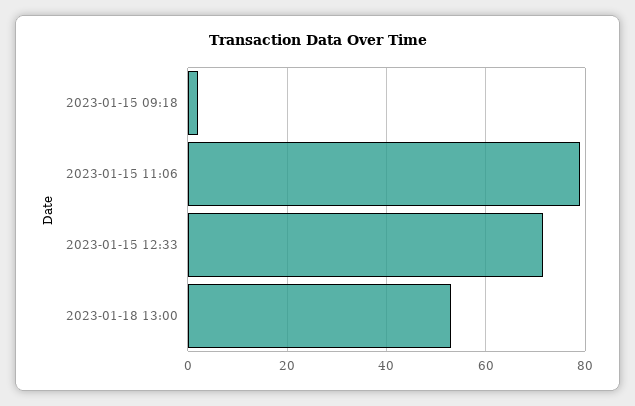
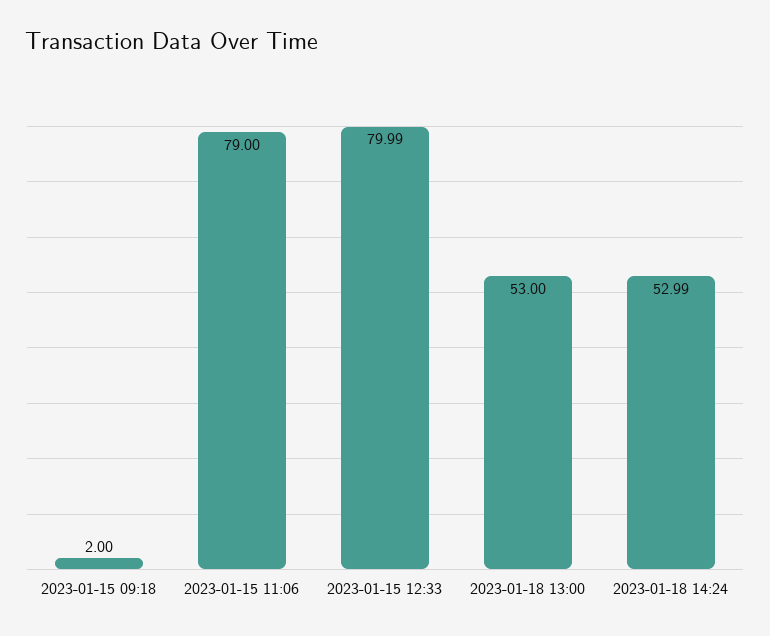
2023-01-15 12:33: 72 -> 79.99
2023-01-18 14:24: none -> 52.99

